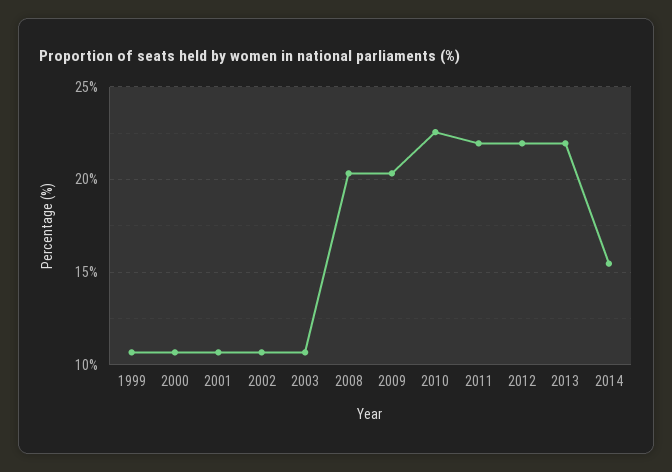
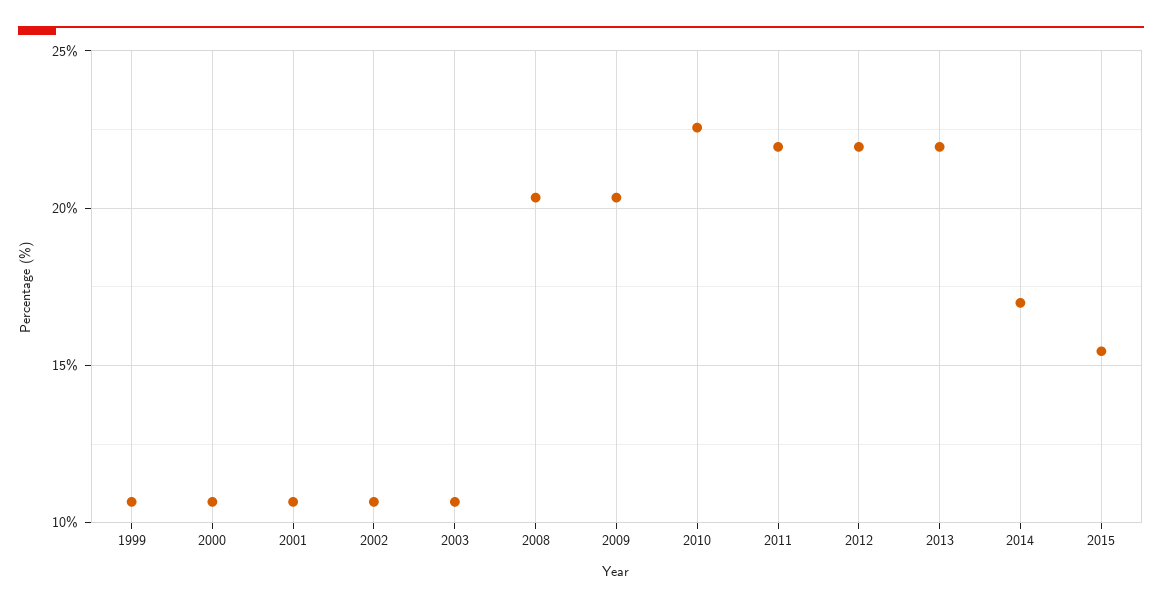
2014: 15.5 -> 17
2015: none -> 15.5

